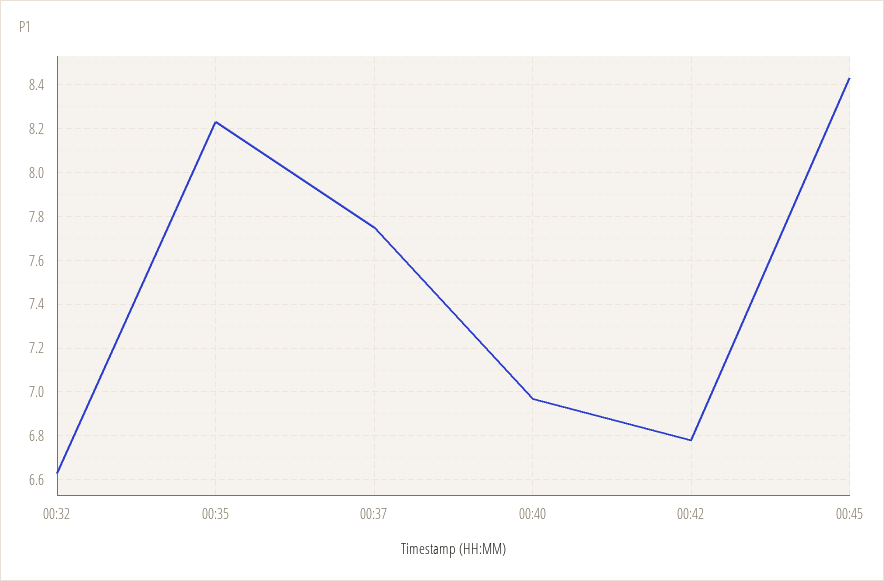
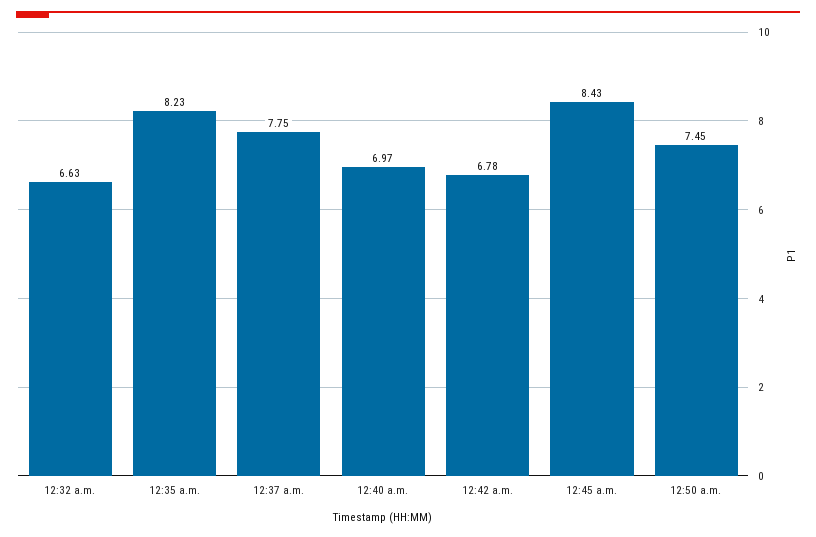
12:50 a.m.: none -> 7.45

